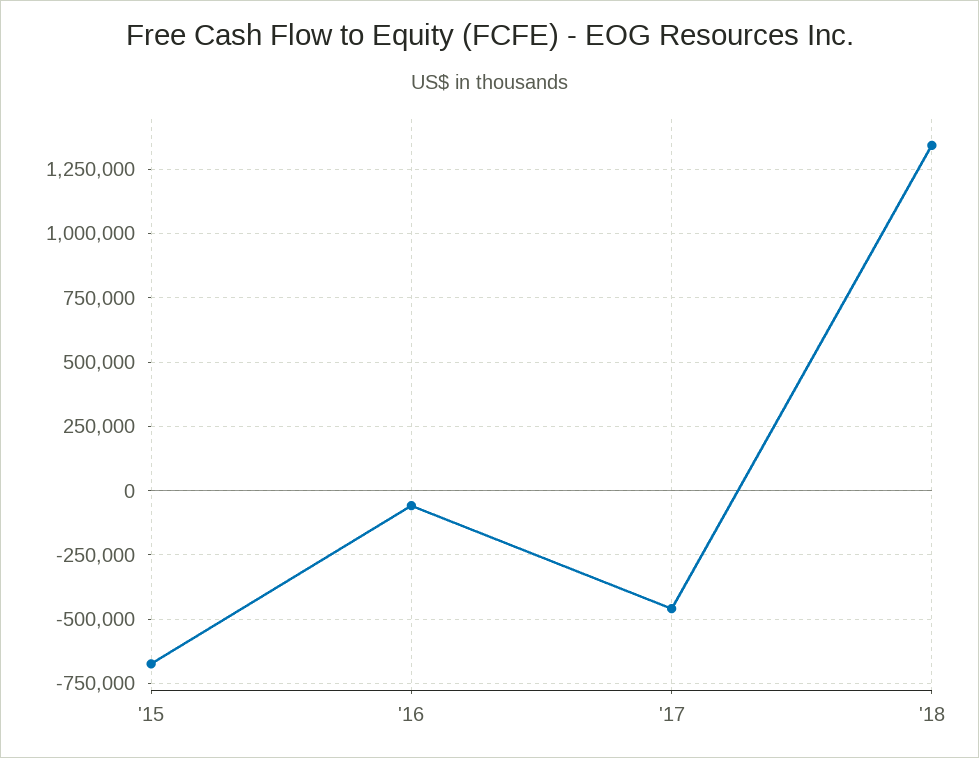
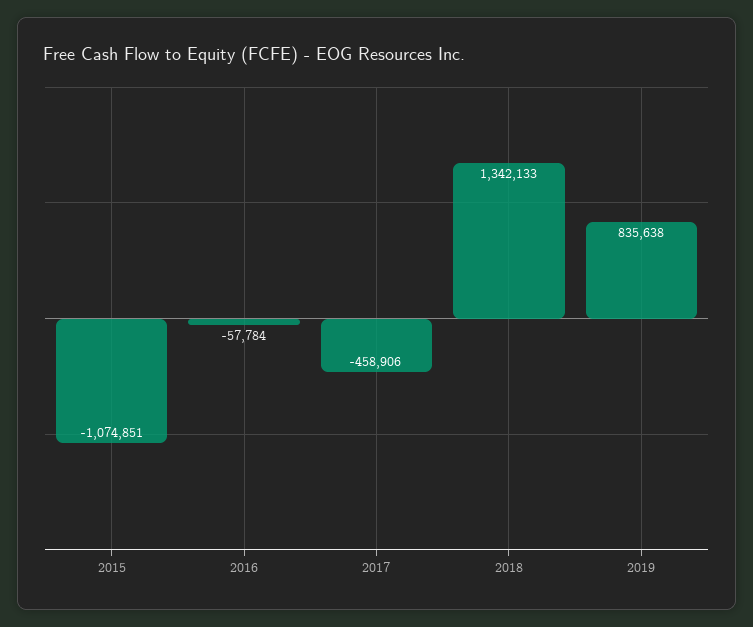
'15: -675000 -> -1074851
2019: none -> 835638

